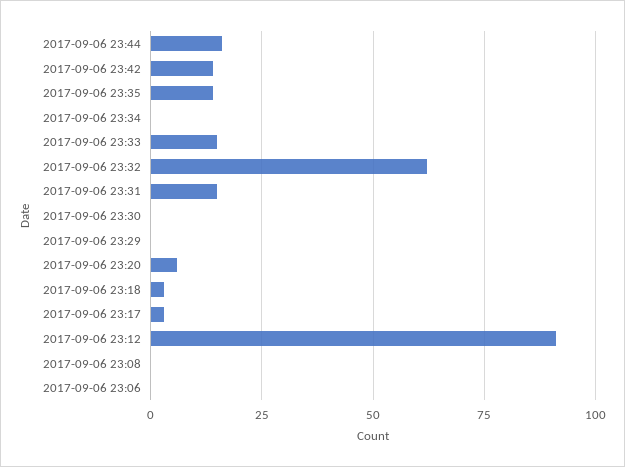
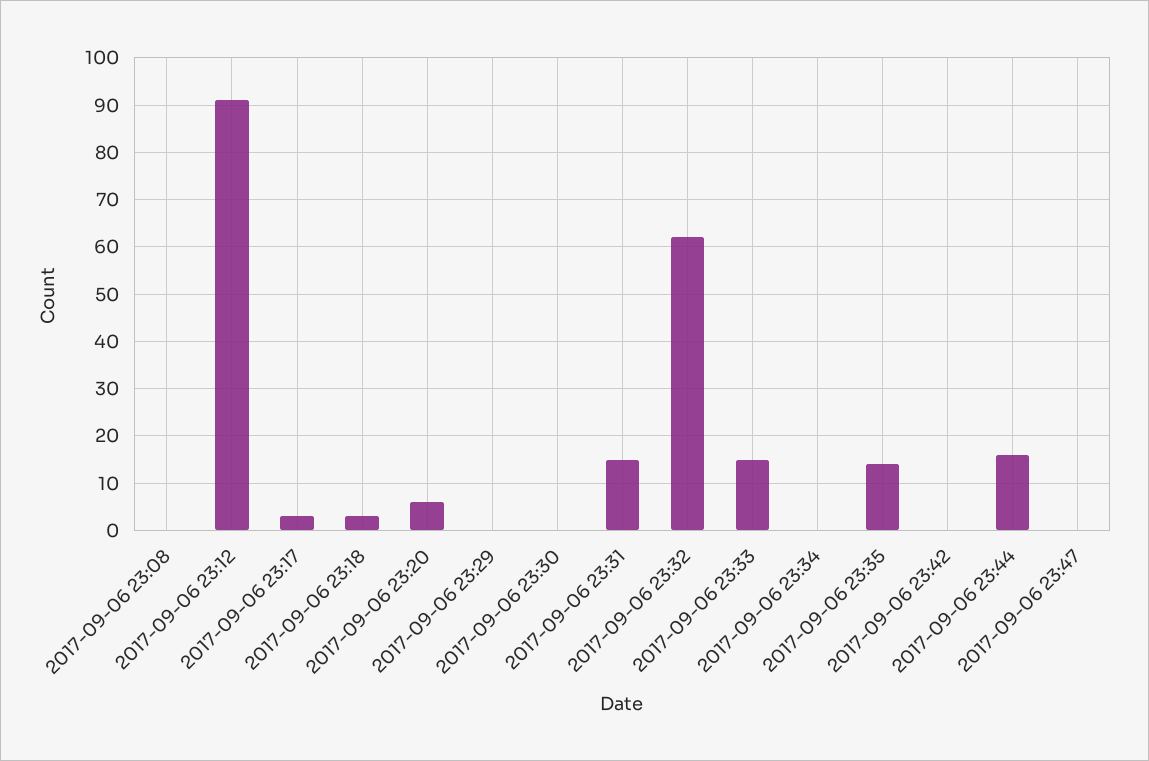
2017-09-06 23:42: 15 -> 0
2017-09-06 23:06: 0 -> none
2017-09-06 23:47: none -> 0

